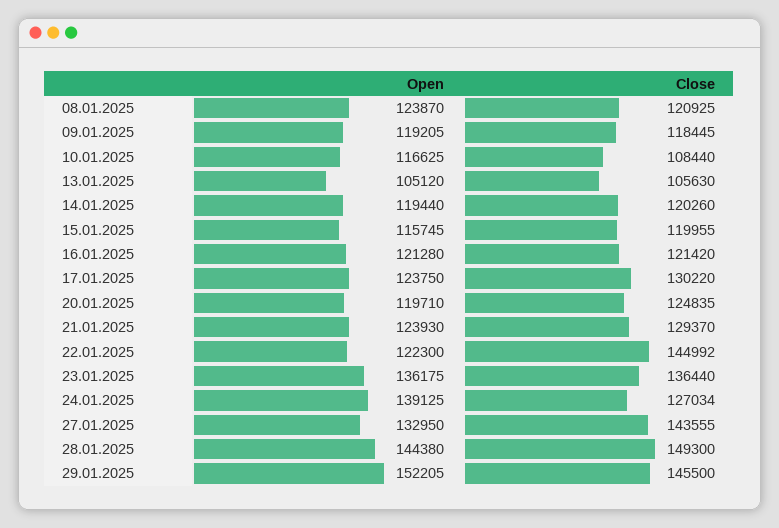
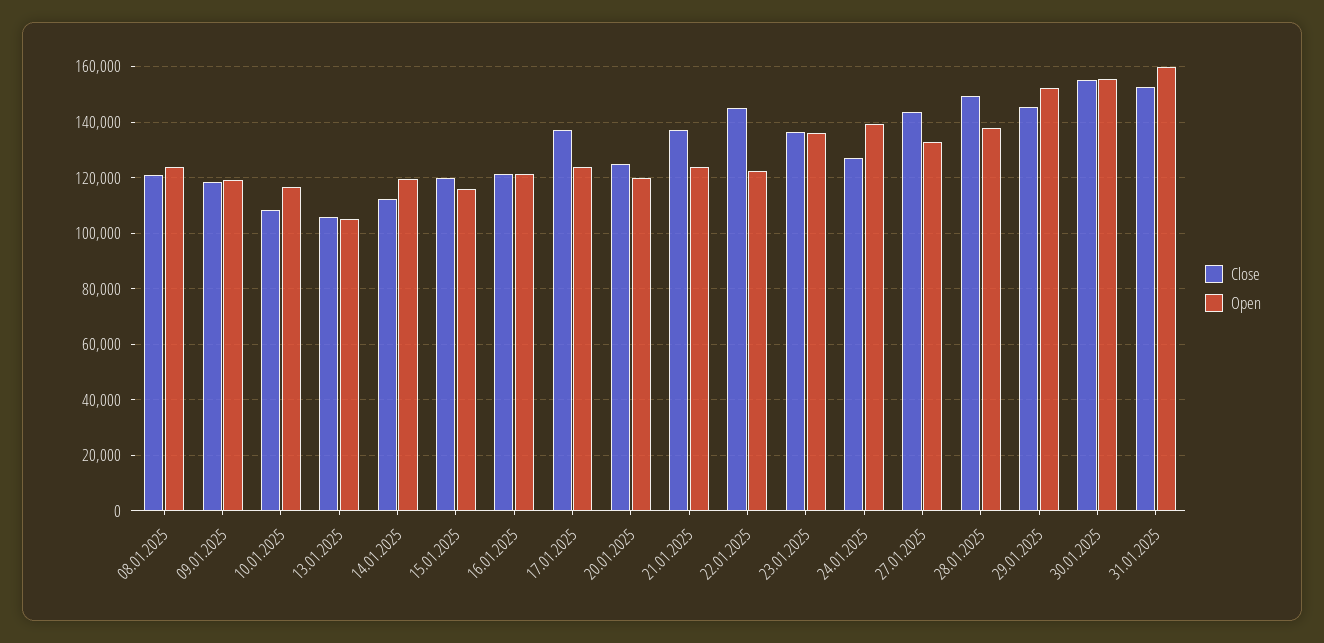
Close, 14.01.2025: 120260 -> 112500
Close, 17.01.2025: 130220 -> 137500
Close, 21.01.2025: 129370 -> 137500
Open, 28.01.2025: 144380 -> 137500
Close, 30.01.2025: none -> 155000
Open, 30.01.2025: none -> 155000
Close, 31.01.2025: none -> 152500
Open, 31.01.2025: none -> 160000

